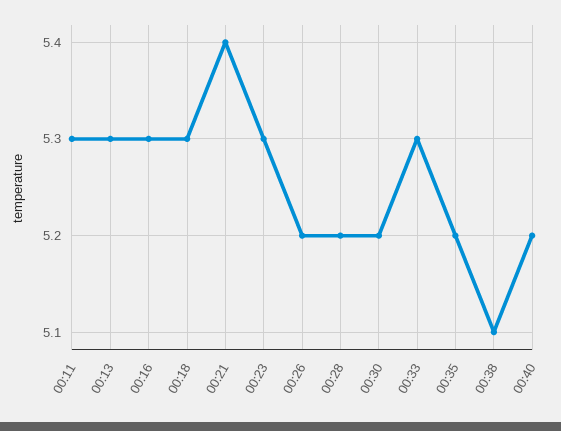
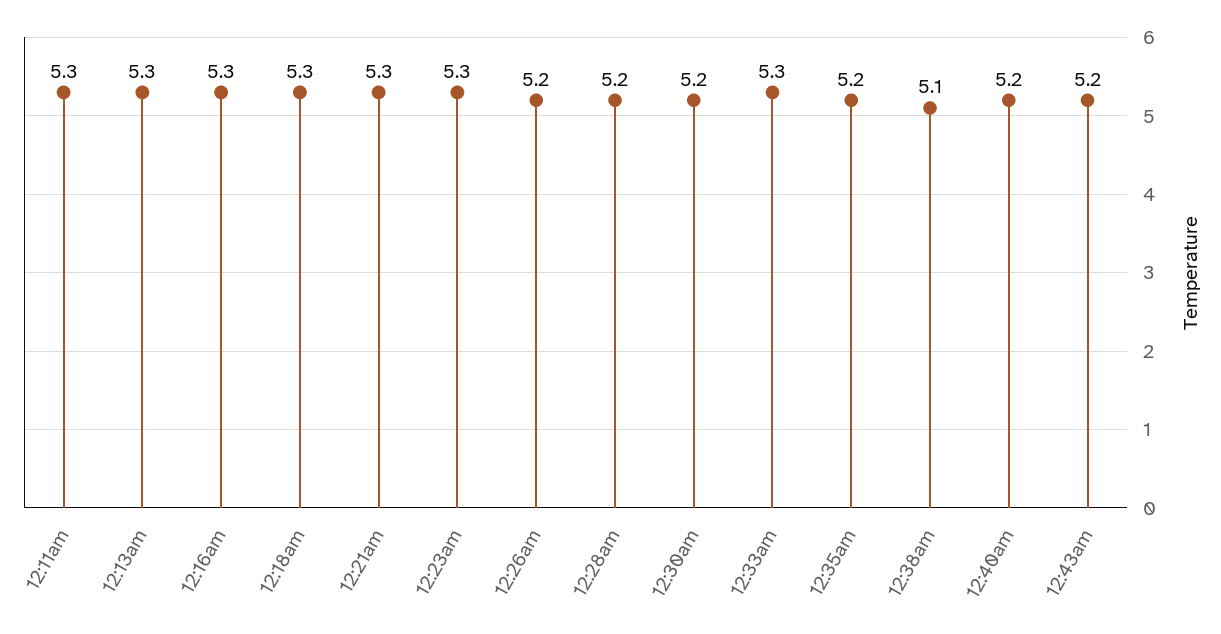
00:21: 5.4 -> 5.3
12:43am: none -> 5.2

